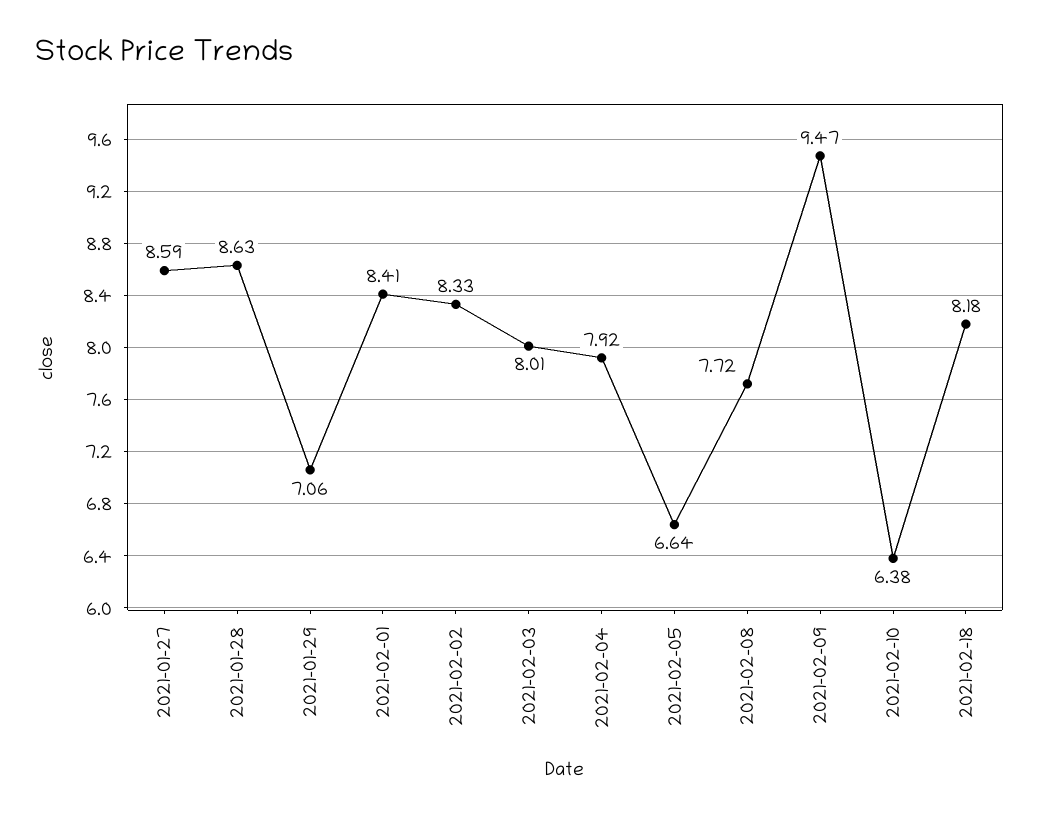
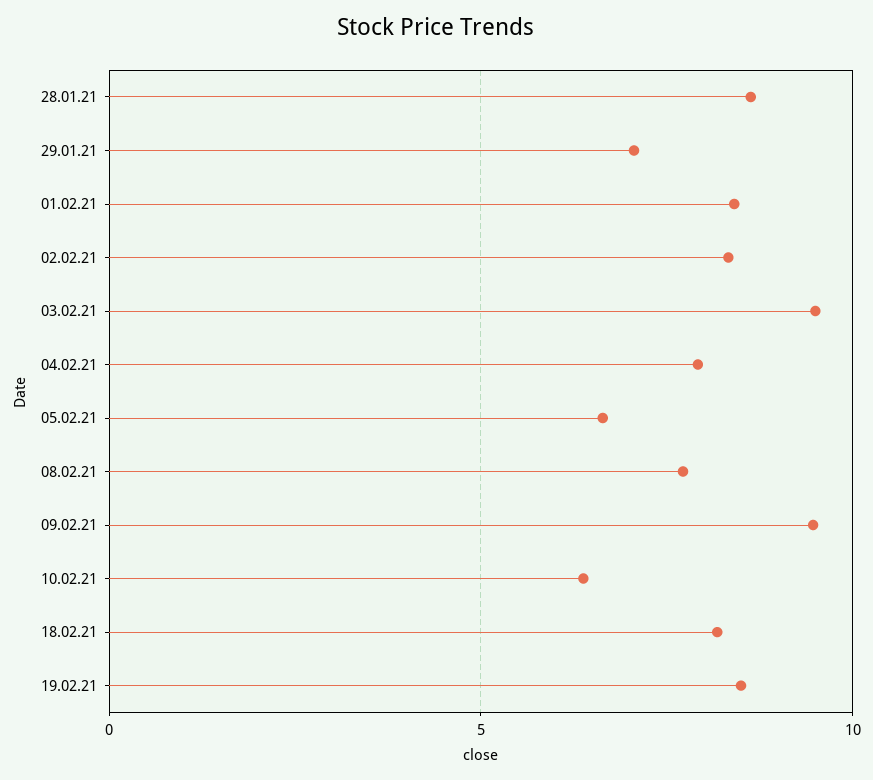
2021-01-27: 8.59 -> none
2021-02-03: 8.01 -> 9.5
19.02.21: none -> 8.5

